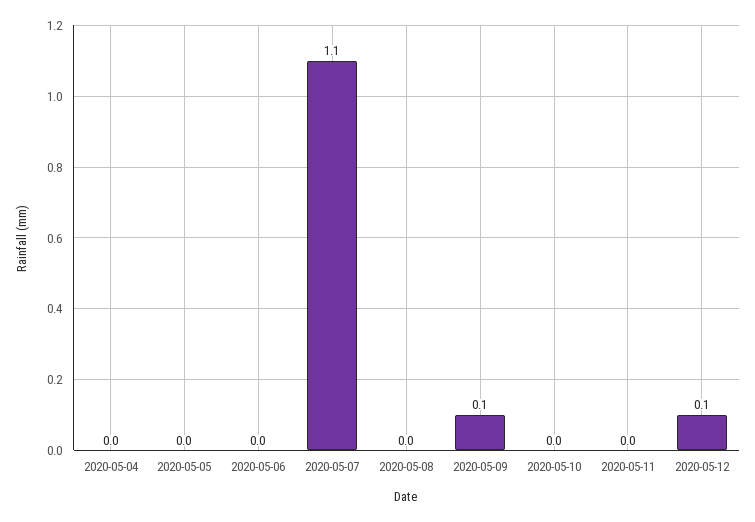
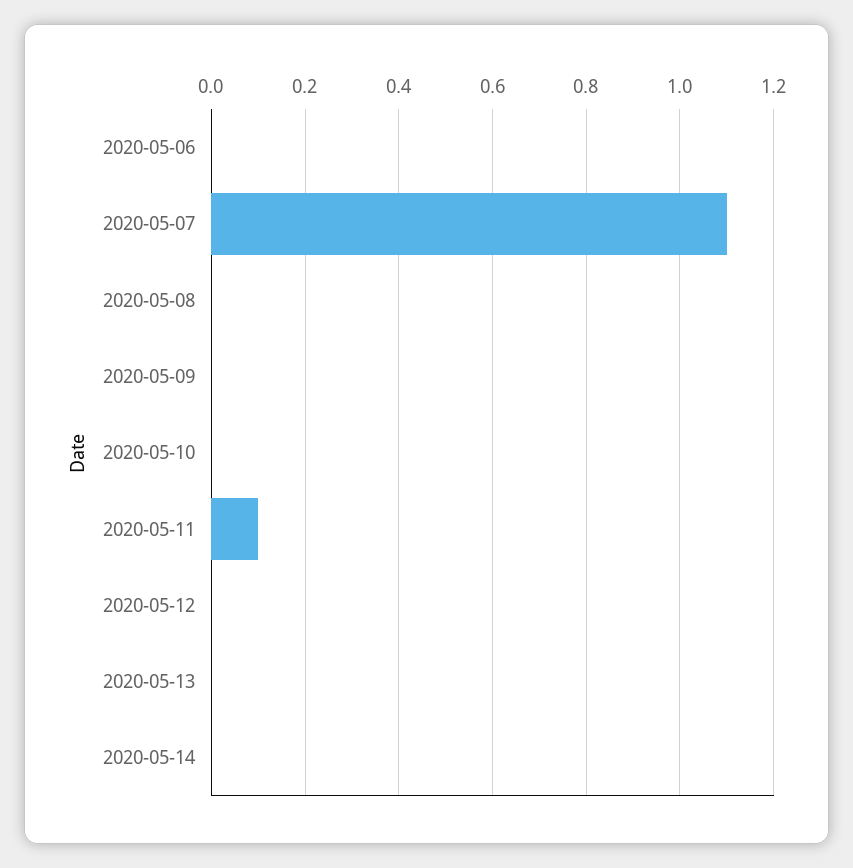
2020-05-04: 0 -> none
2020-05-05: 0 -> none
2020-05-09: 0.1 -> 0
2020-05-11: 0 -> 0.1
2020-05-12: 0.1 -> 0
2020-05-13: none -> 0
2020-05-14: none -> 0

